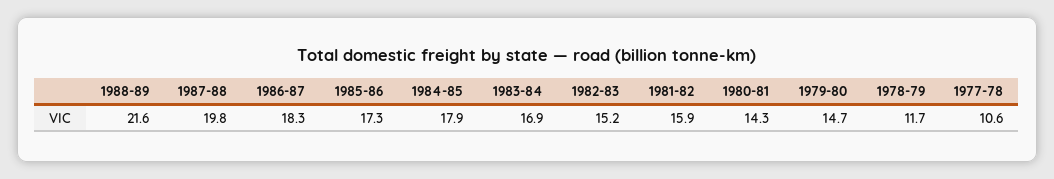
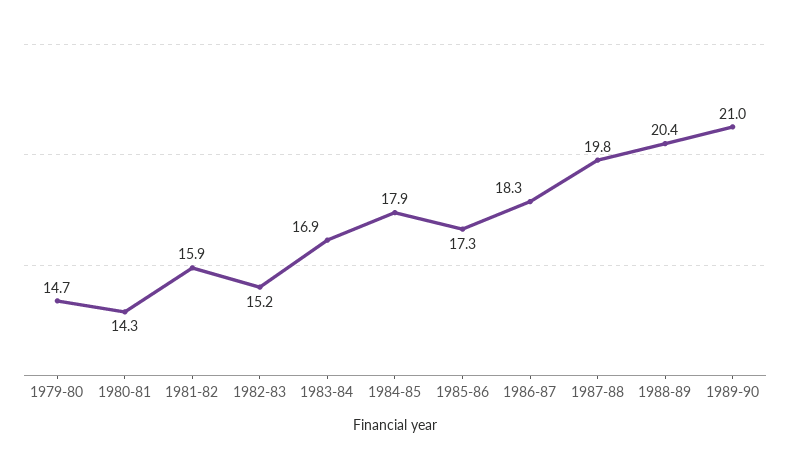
1988-89: 21.6 -> 20.4
1978-79: 11.7 -> none
1977-78: 10.6 -> none
1989-90: none -> 21

